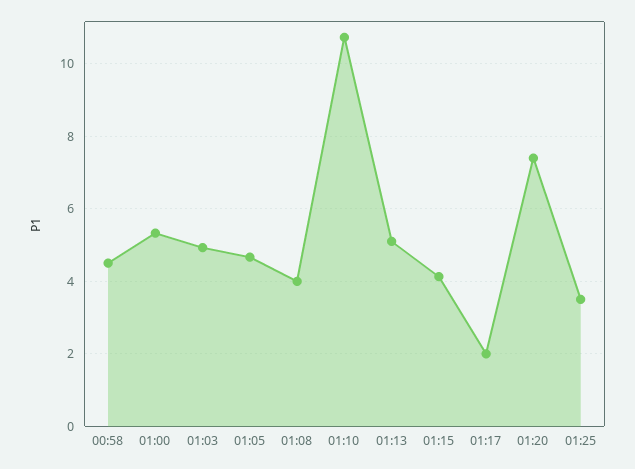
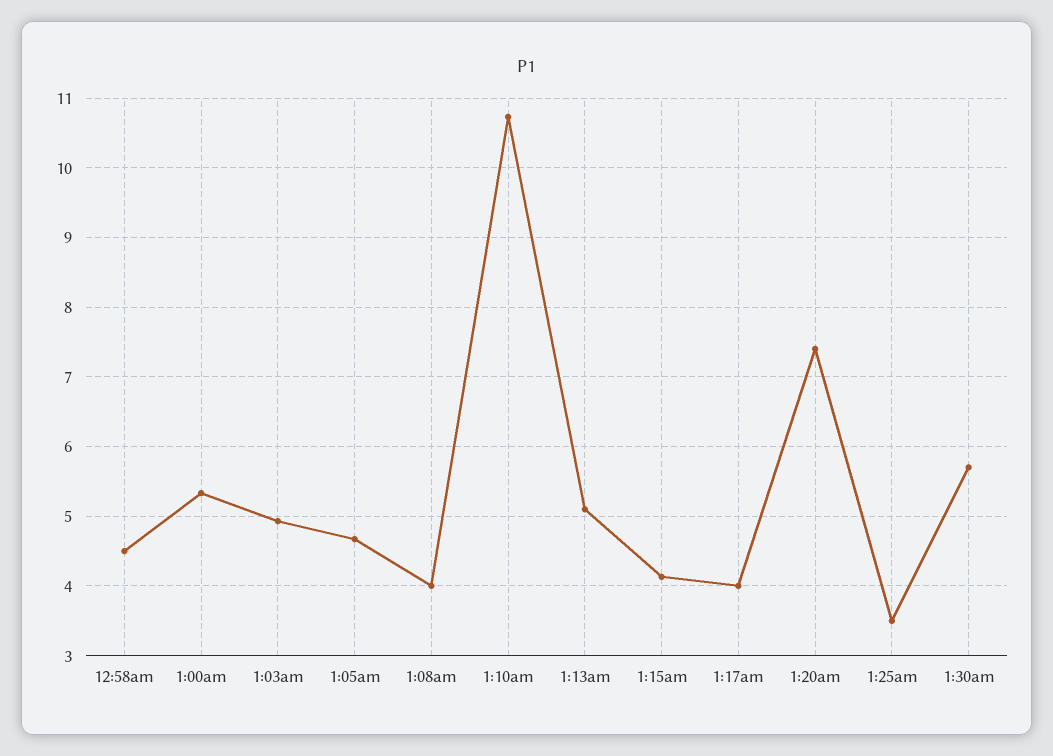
01:17: 2 -> 4
1:30am: none -> 5.7

